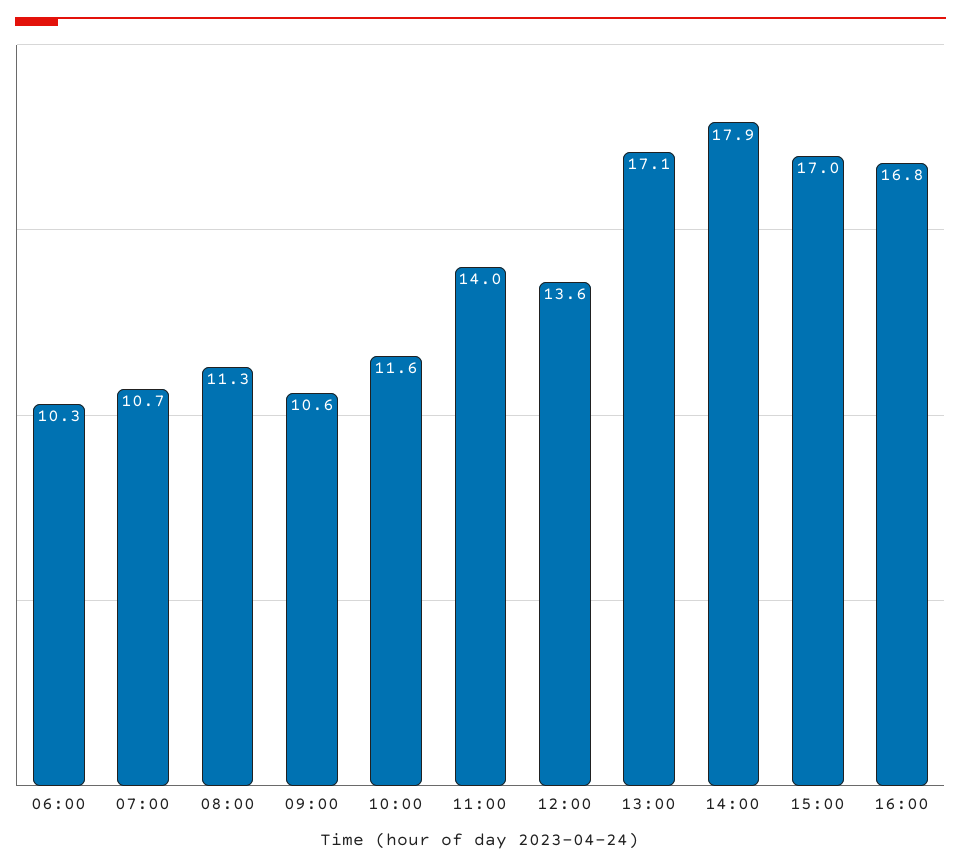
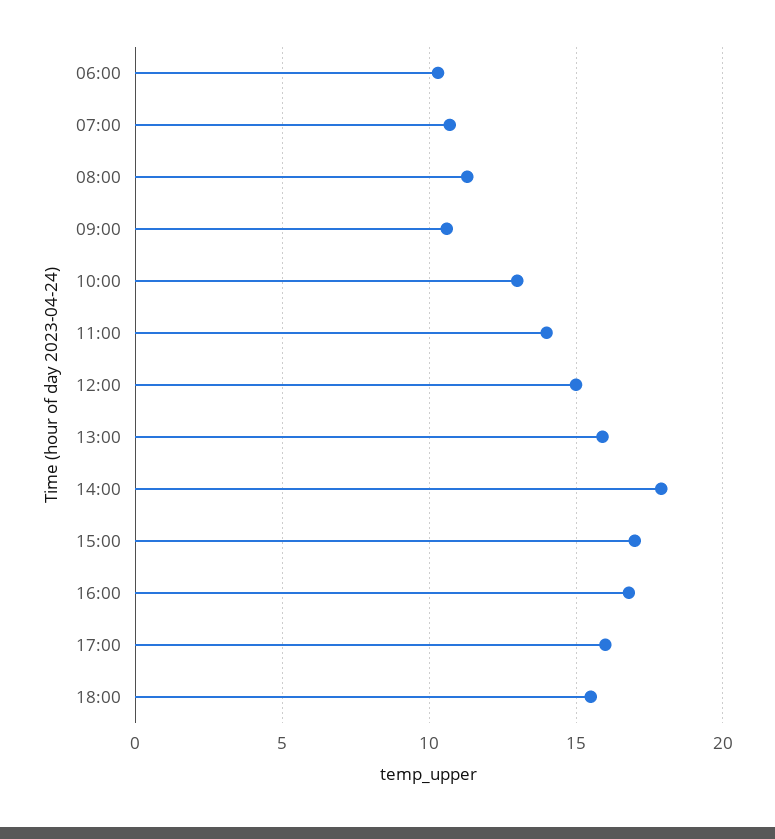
10:00: 11.6 -> 13
12:00: 13.6 -> 15
13:00: 17.1 -> 16
17:00: none -> 16
18:00: none -> 15.5

